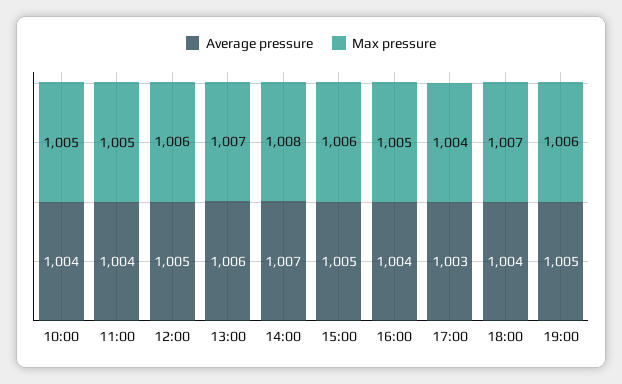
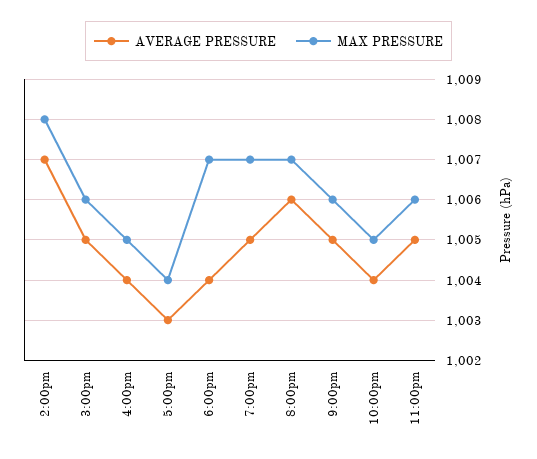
Average pressure, 10:00: 1004 -> none
Max pressure, 10:00: 1005 -> none
Average pressure, 11:00: 1004 -> none
Max pressure, 11:00: 1005 -> none
Average pressure, 12:00: 1005 -> none
Max pressure, 12:00: 1006 -> none
Average pressure, 13:00: 1006 -> none
Max pressure, 13:00: 1007 -> none
Max pressure, 19:00: 1006 -> 1007
Average pressure, 8:00pm: none -> 1006
Max pressure, 8:00pm: none -> 1007
Average pressure, 9:00pm: none -> 1005
Max pressure, 9:00pm: none -> 1006
Average pressure, 10:00pm: none -> 1004
Max pressure, 10:00pm: none -> 1005
Average pressure, 11:00pm: none -> 1005
Max pressure, 11:00pm: none -> 1006

